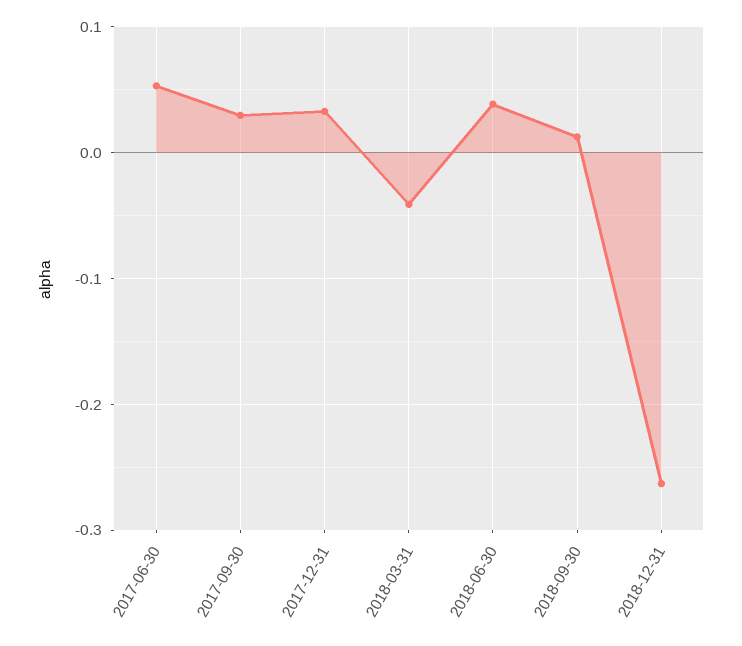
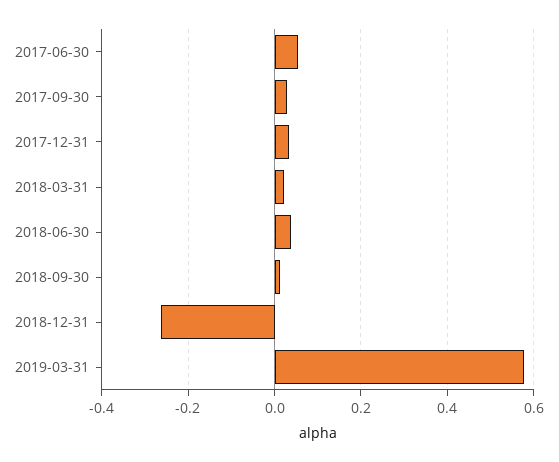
2018-03-31: -0.04 -> 0.02
2019-03-31: none -> 0.58

